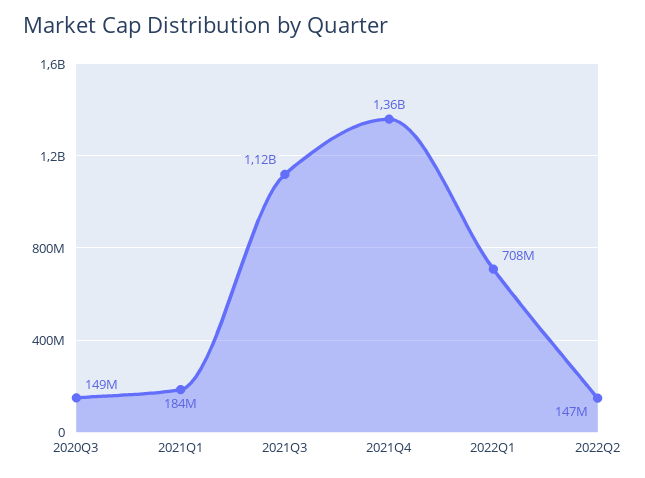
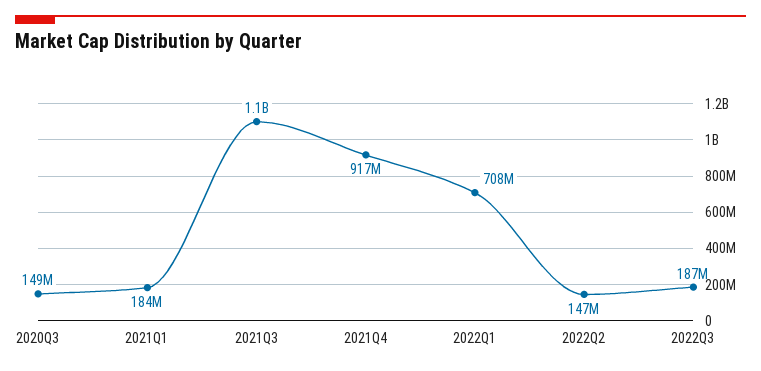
2021Q4: 1360000000 -> 917000000
2022Q3: none -> 187000000

